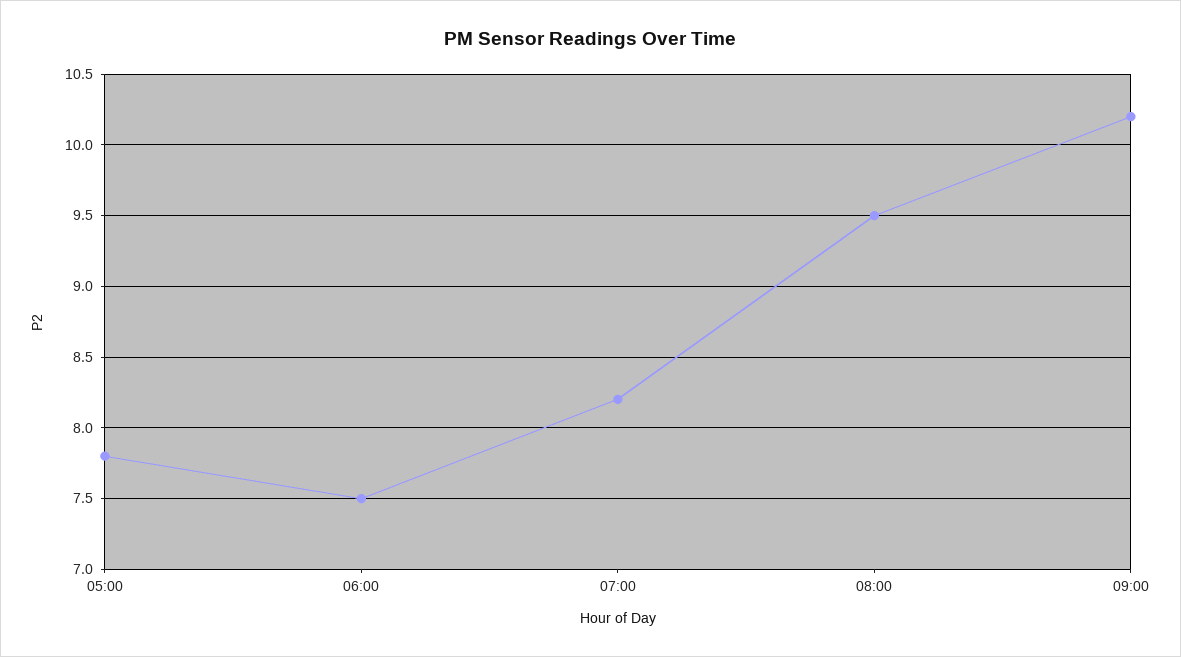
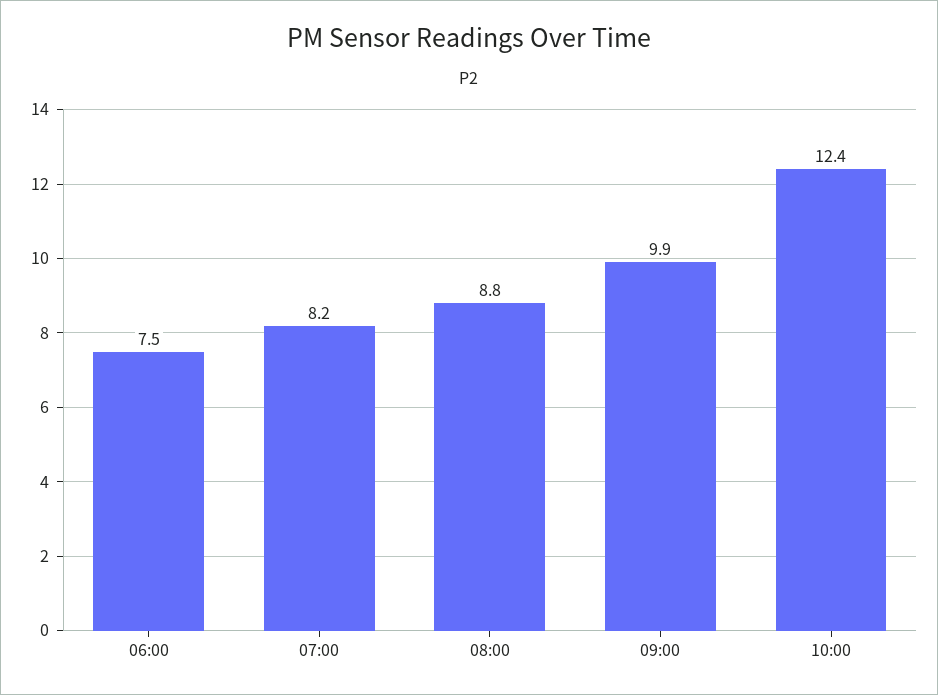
05:00: 7.8 -> none
08:00: 9.5 -> 8.8
09:00: 10.2 -> 9.9
10:00: none -> 12.4

